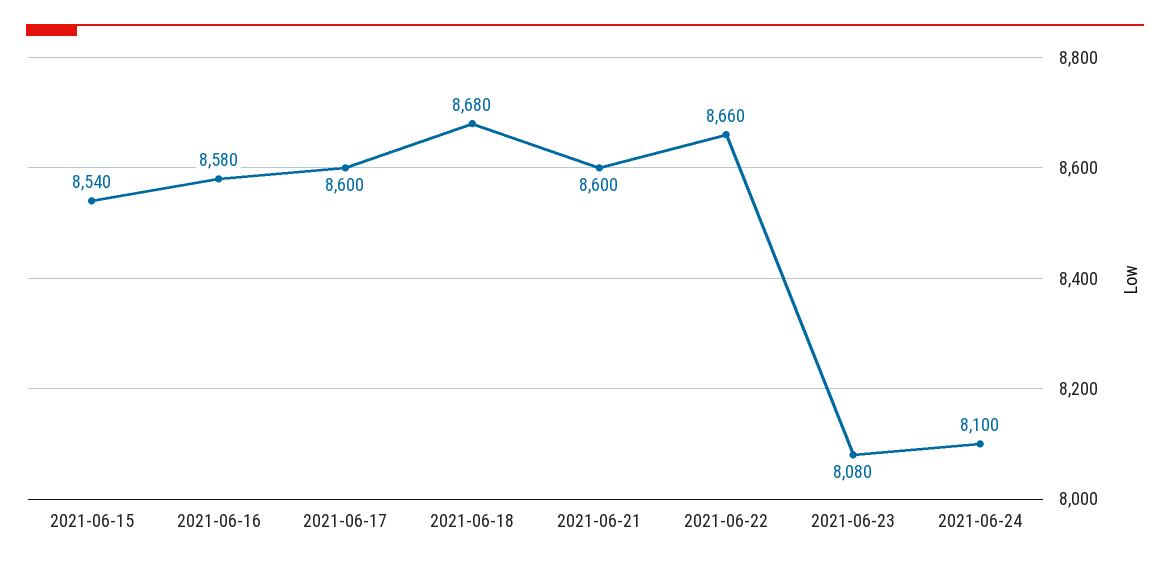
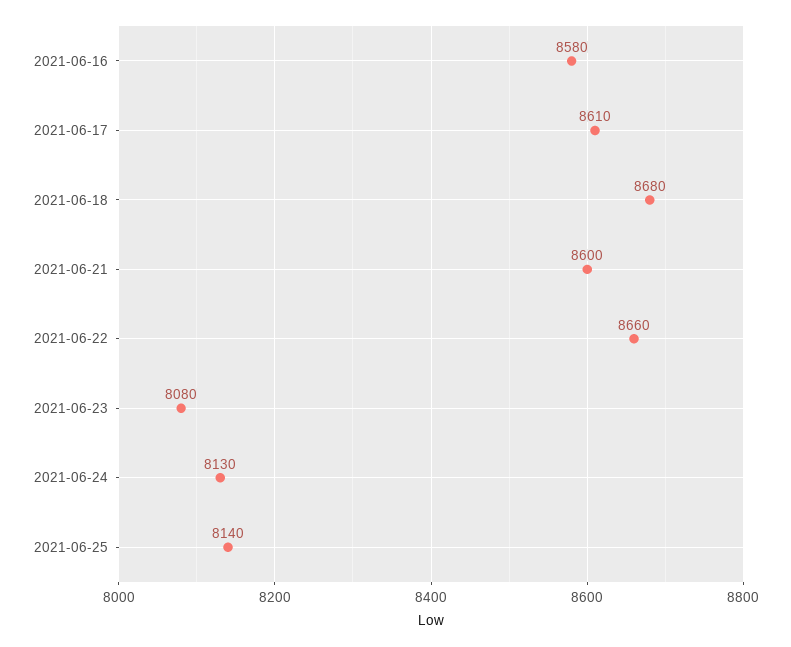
2021-06-15: 8540 -> none
2021-06-17: 8600 -> 8610
2021-06-24: 8100 -> 8130
2021-06-25: none -> 8140

